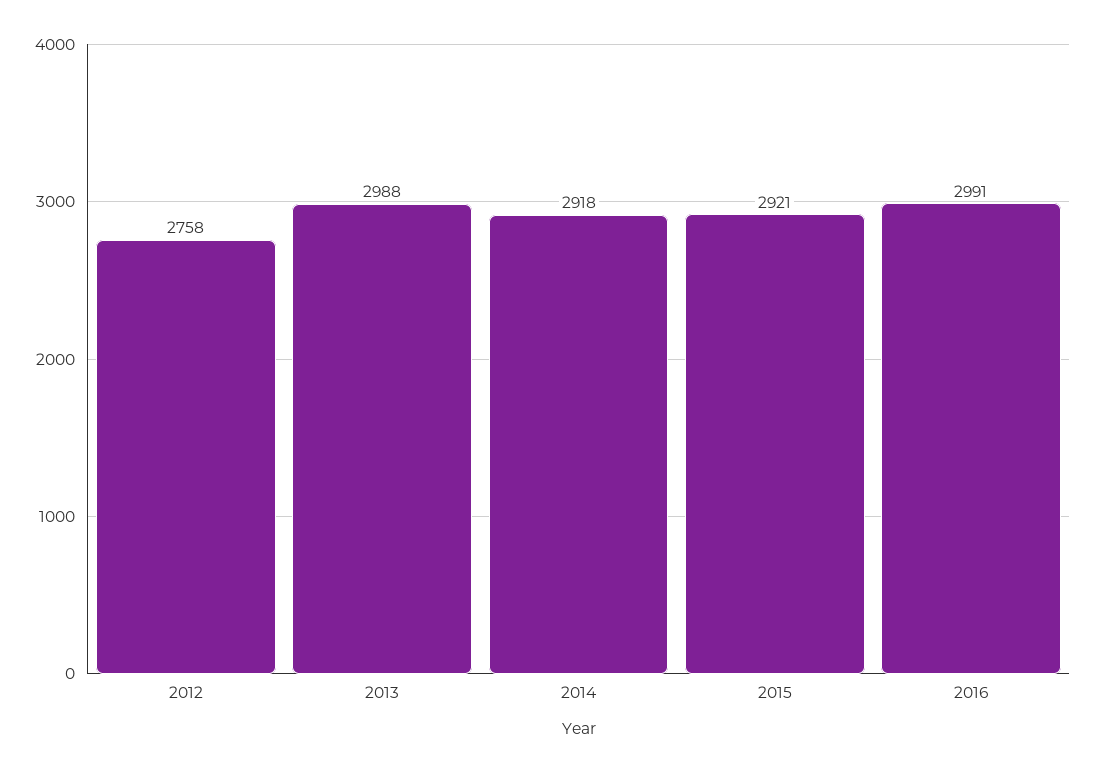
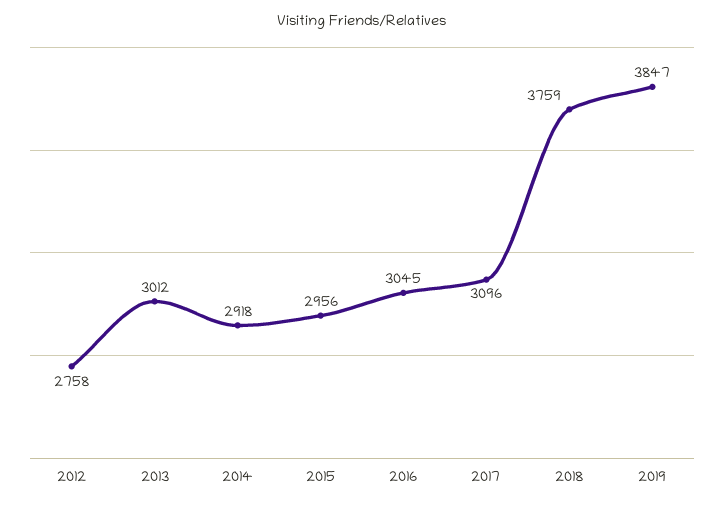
2013: 2988 -> 3012
2015: 2921 -> 2956
2016: 2991 -> 3045
2017: none -> 3096
2018: none -> 3759
2019: none -> 3847

